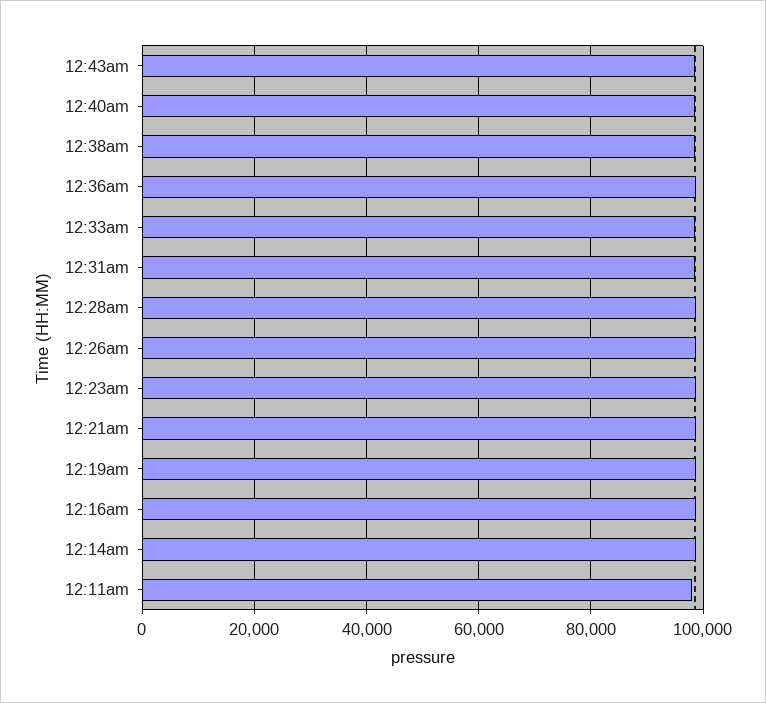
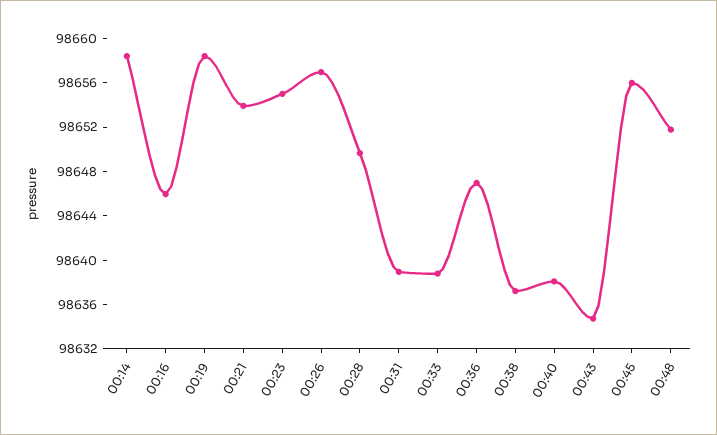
12:11am: 98000 -> none
00:45: none -> 98656
00:48: none -> 98652

